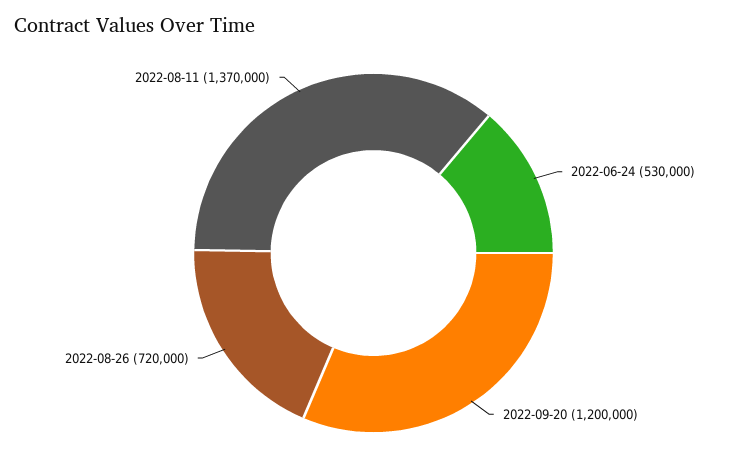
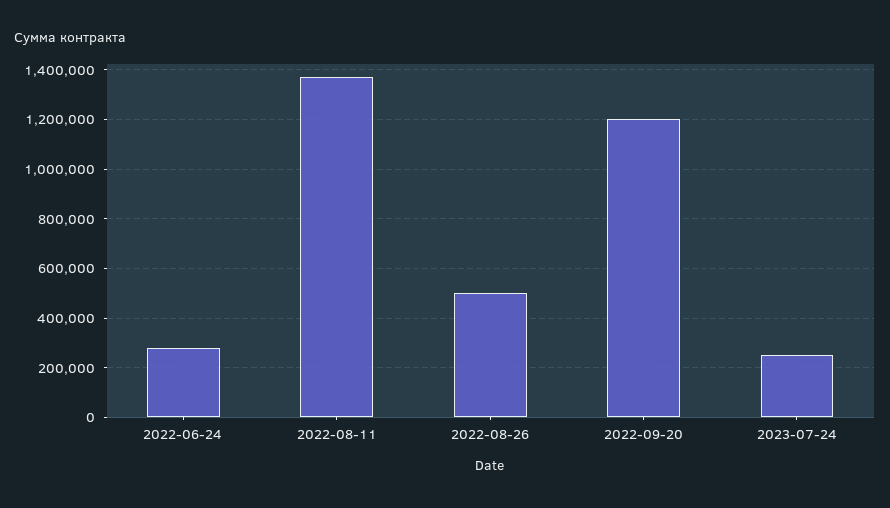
2022-06-24: 530000 -> 275000
2022-08-26: 720000 -> 500000
2023-07-24: none -> 250000

